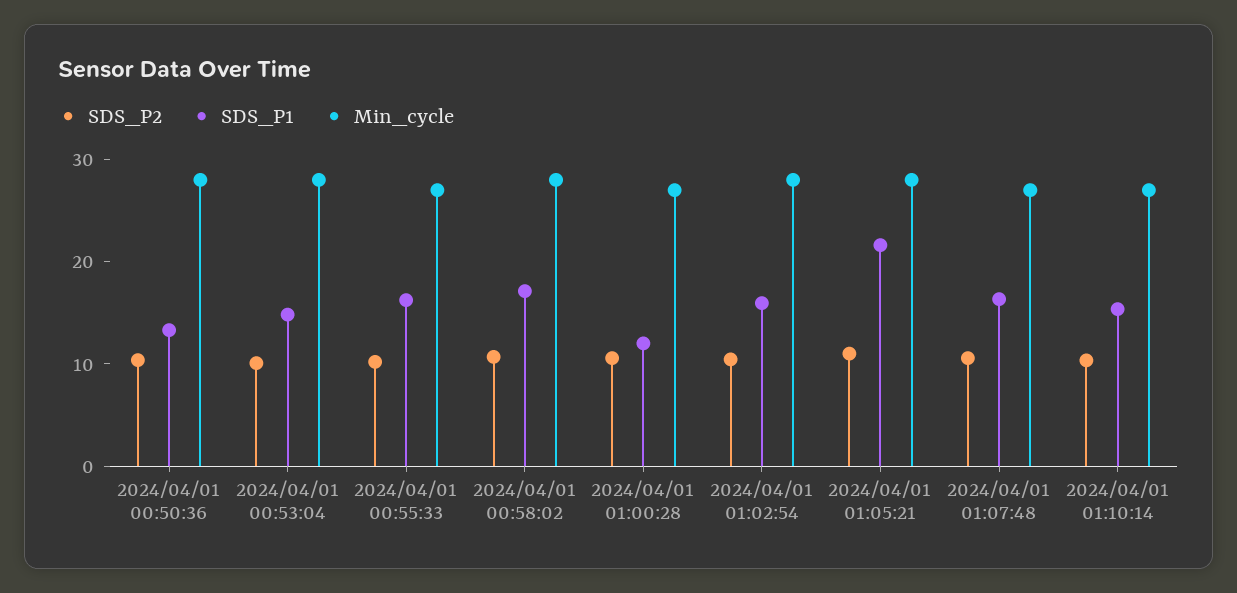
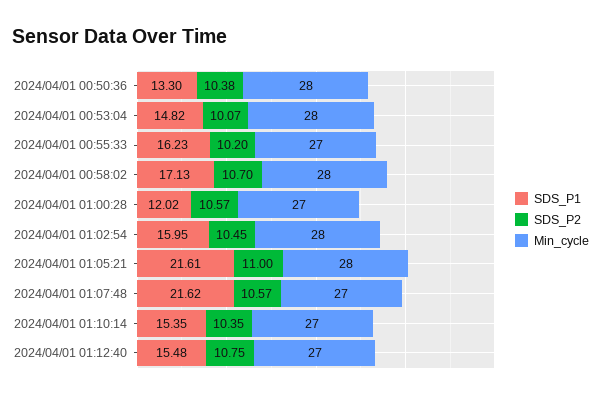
SDS_P1, 2024/04/01 01:07:48: 16 -> 21.62
SDS_P1, 2024/04/01 01:12:40: none -> 15.48
SDS_P2, 2024/04/01 01:12:40: none -> 10.75
Min_cycle, 2024/04/01 01:12:40: none -> 27

